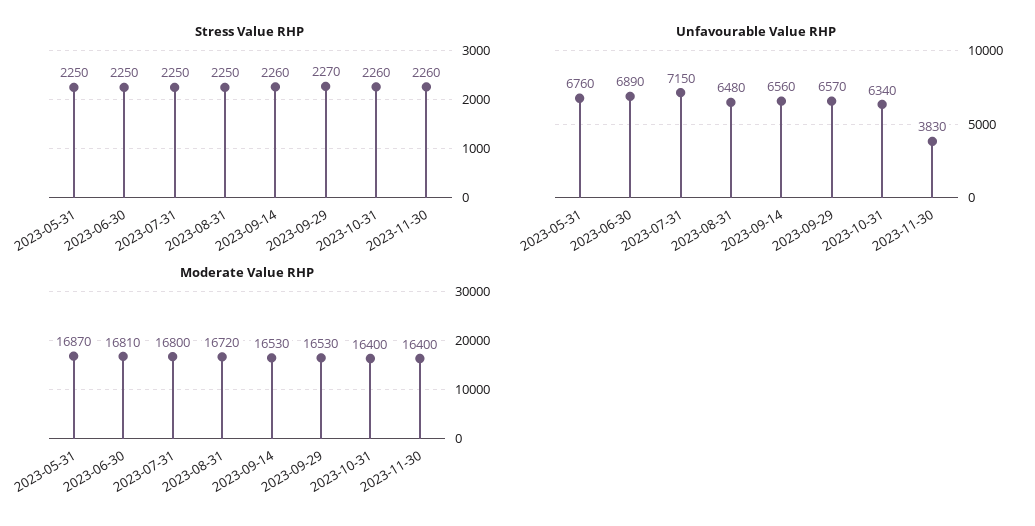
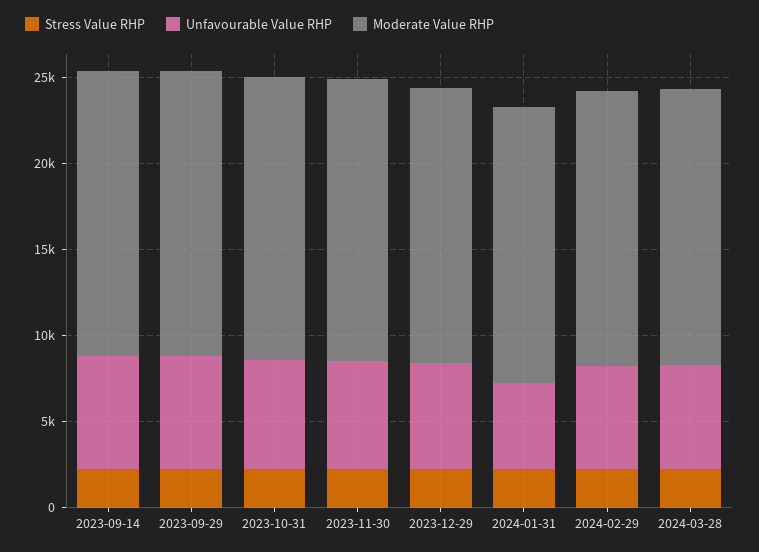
Stress Value RHP, 2023-05-31: 2250 -> none
Stress Value RHP, 2023-06-30: 2250 -> none
Stress Value RHP, 2023-07-31: 2250 -> none
Stress Value RHP, 2023-08-31: 2250 -> none
Unfavourable Value RHP, 2023-05-31: 6760 -> none
Unfavourable Value RHP, 2023-06-30: 6890 -> none
Unfavourable Value RHP, 2023-07-31: 7150 -> none
Unfavourable Value RHP, 2023-08-31: 6480 -> none
Unfavourable Value RHP, 2023-11-30: 3830 -> 6000
Moderate Value RHP, 2023-05-31: 16870 -> none
Moderate Value RHP, 2023-06-30: 16810 -> none
Moderate Value RHP, 2023-07-31: 16800 -> none
Moderate Value RHP, 2023-08-31: 16720 -> none
Stress Value RHP, 2023-12-29: none -> 2000
Unfavourable Value RHP, 2023-12-29: none -> 6000
Moderate Value RHP, 2023-12-29: none -> 16000
Stress Value RHP, 2024-01-31: none -> 2000
Unfavourable Value RHP, 2024-01-31: none -> 5000
Moderate Value RHP, 2024-01-31: none -> 16000
Stress Value RHP, 2024-02-29: none -> 2000
Unfavourable Value RHP, 2024-02-29: none -> 6000
Moderate Value RHP, 2024-02-29: none -> 16000
Stress Value RHP, 2024-03-28: none -> 2000
Unfavourable Value RHP, 2024-03-28: none -> 6000
Moderate Value RHP, 2024-03-28: none -> 16000

